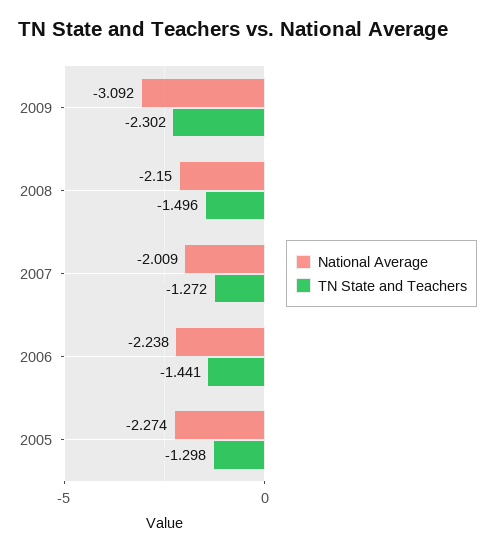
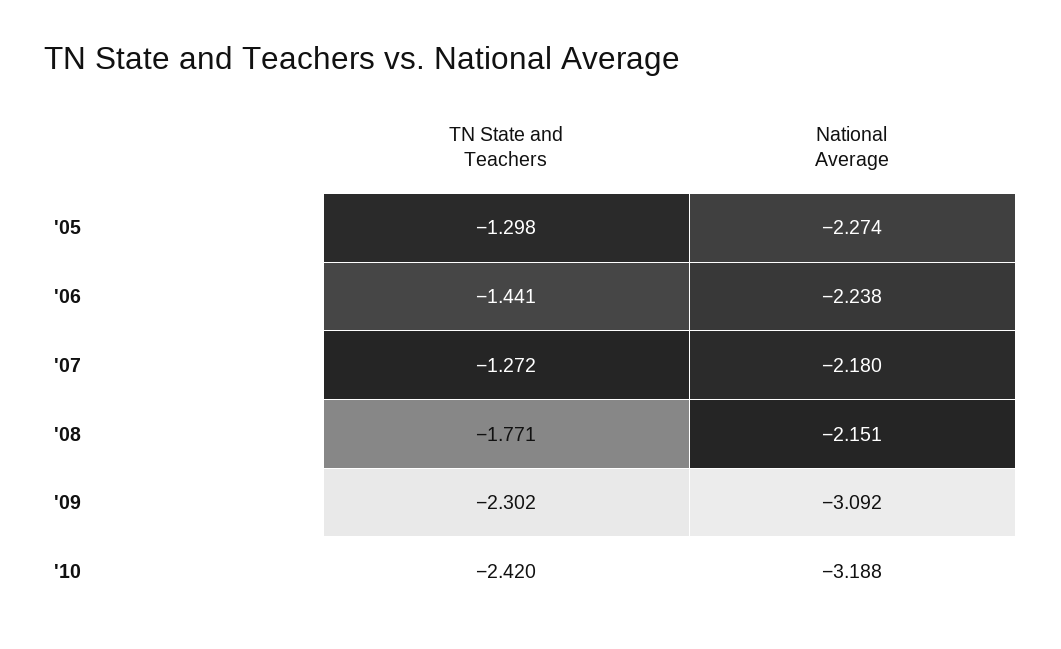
National Average, 2008: -2.15 -> -2.151
TN State and Teachers, 2008: -1.496 -> -1.771
National Average, 2007: -2.009 -> -2.18
TN State and Teachers, '10: none -> -2.42
National Average, '10: none -> -3.188

